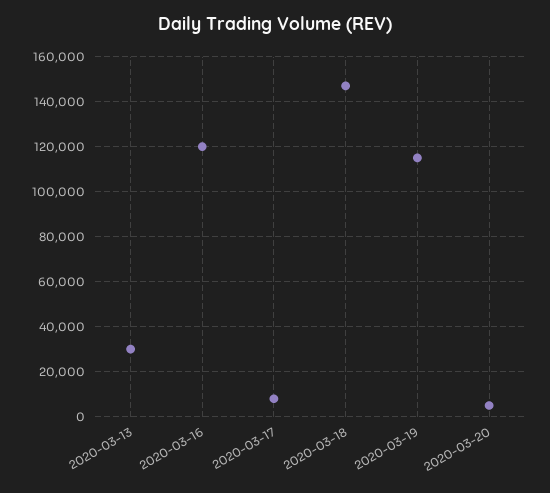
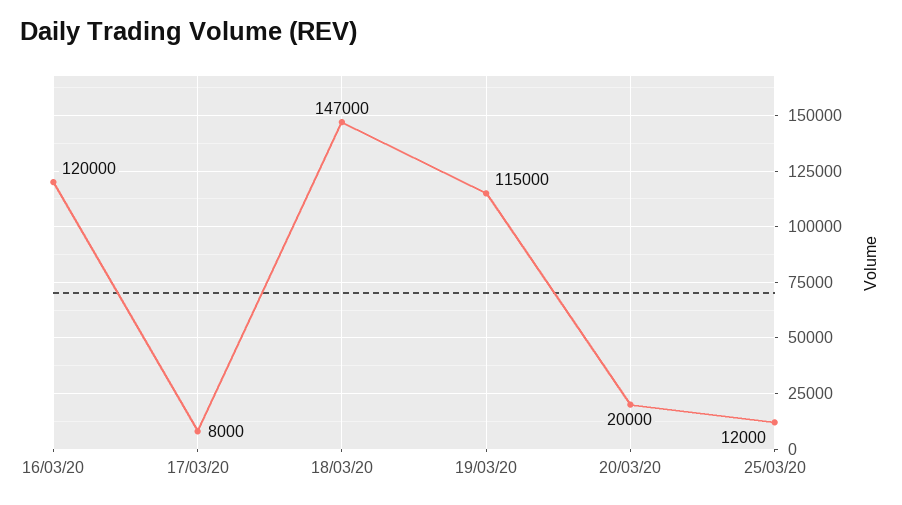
2020-03-13: 30000 -> none
2020-03-20: 5000 -> 20000
25/03/20: none -> 12000

